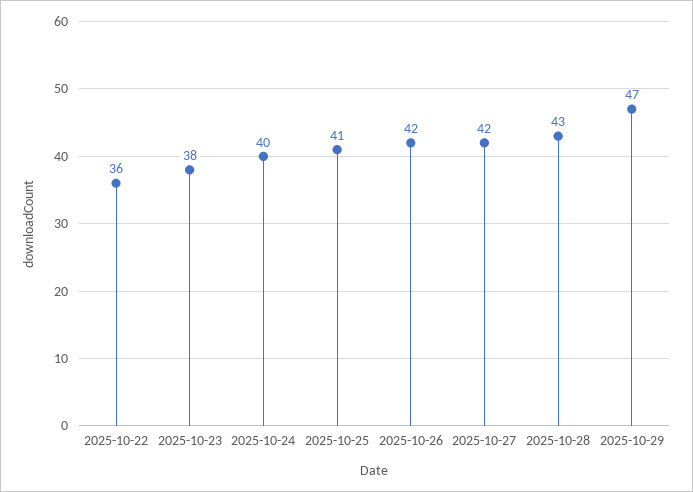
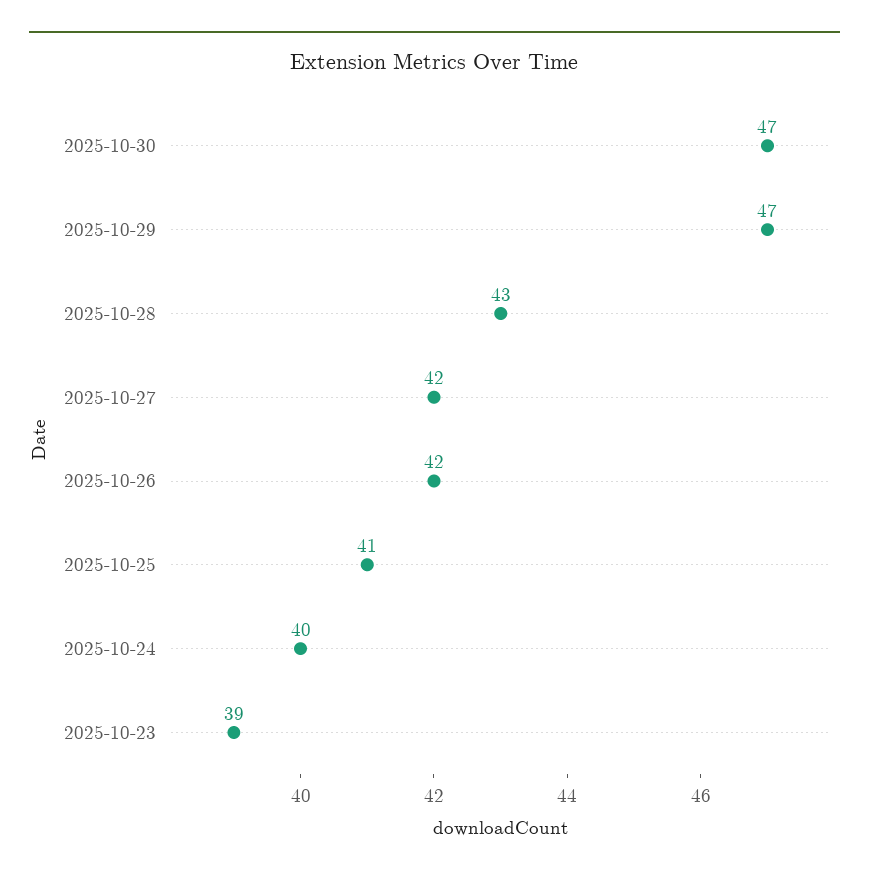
2025-10-22: 36 -> none
2025-10-23: 38 -> 39
2025-10-30: none -> 47

